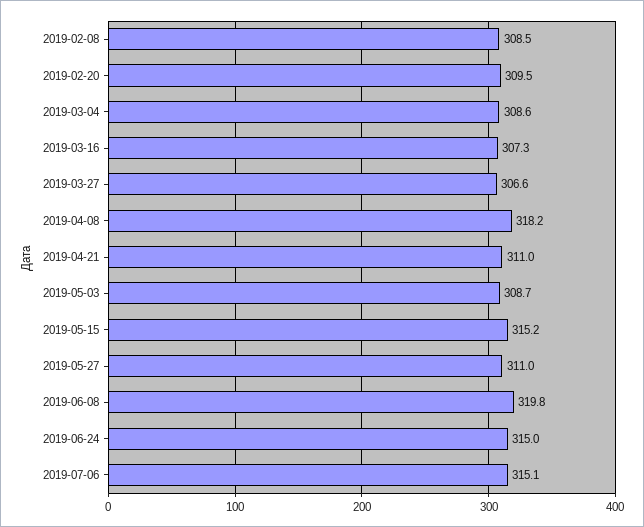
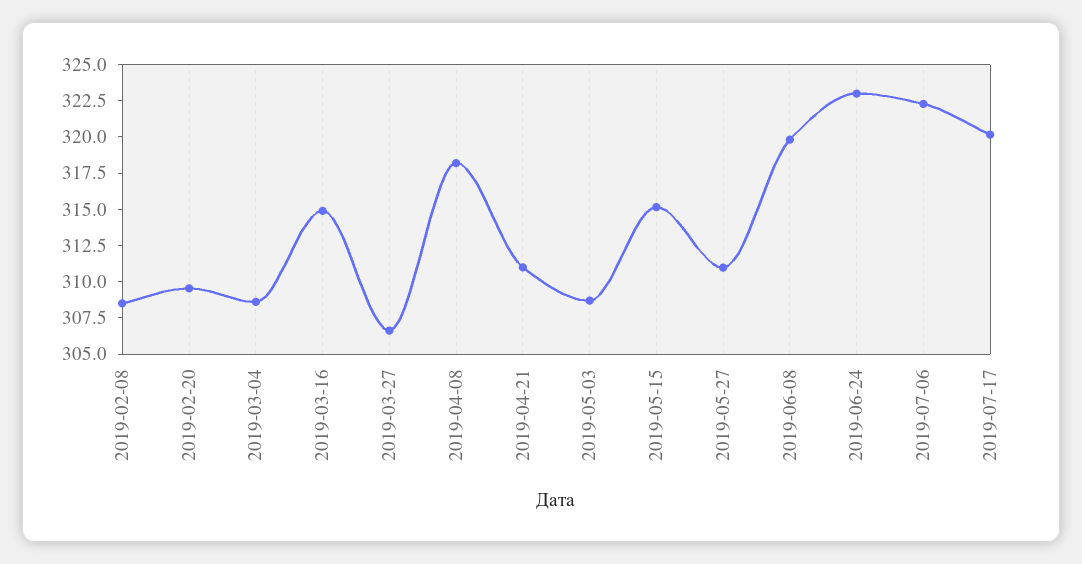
2019-03-16: 307.3 -> 315
2019-06-24: 315 -> 322.5
2019-07-06: 315.1 -> 322.5
2019-07-17: none -> 320

